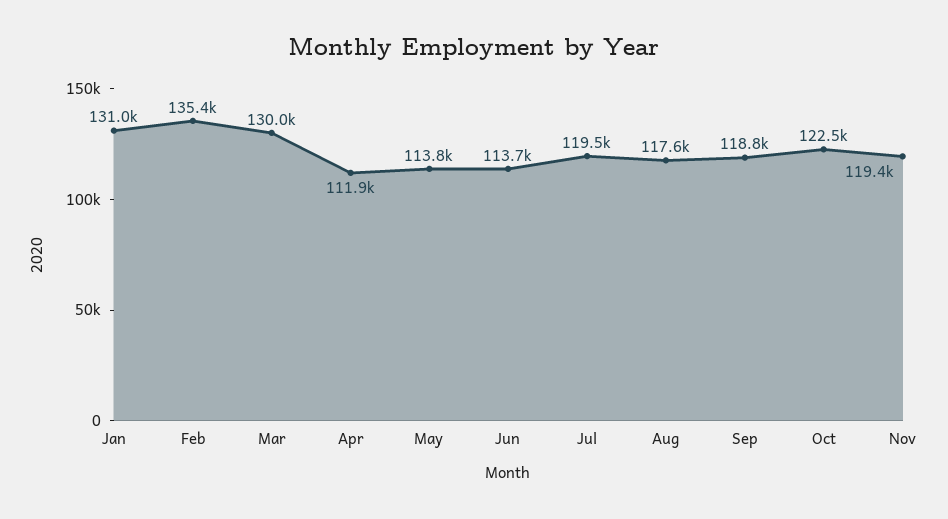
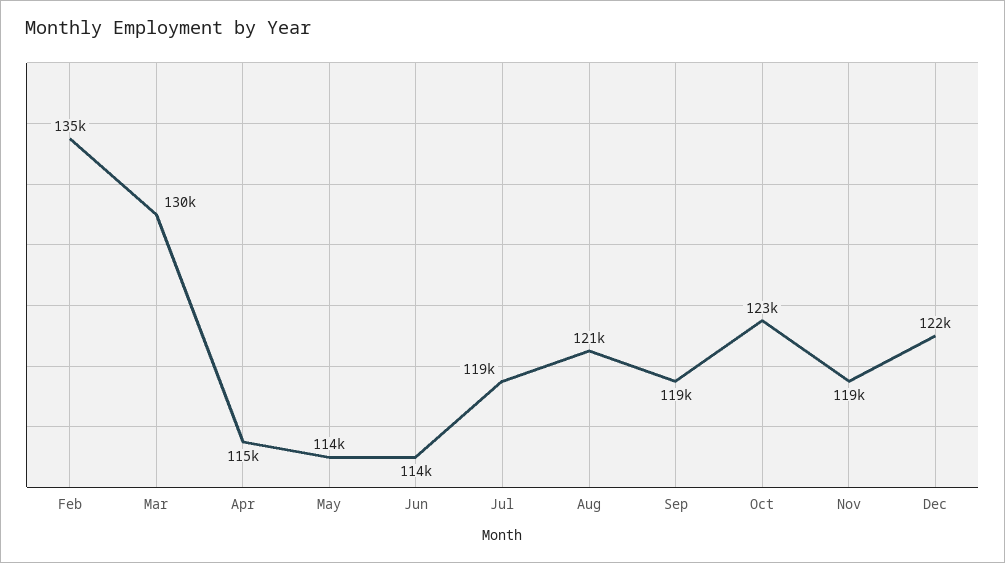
Jan: 131000 -> none
Apr: 111900 -> 115000
Aug: 117600 -> 121000
Dec: none -> 122000

